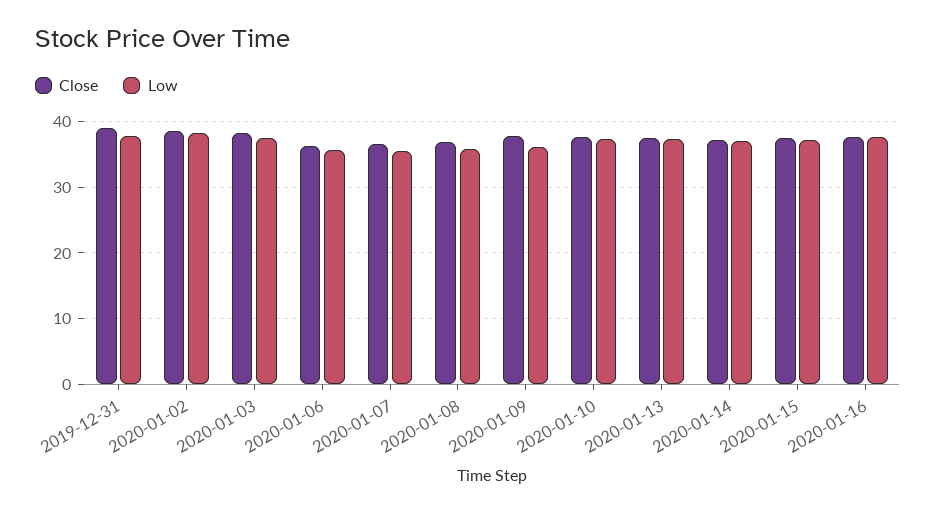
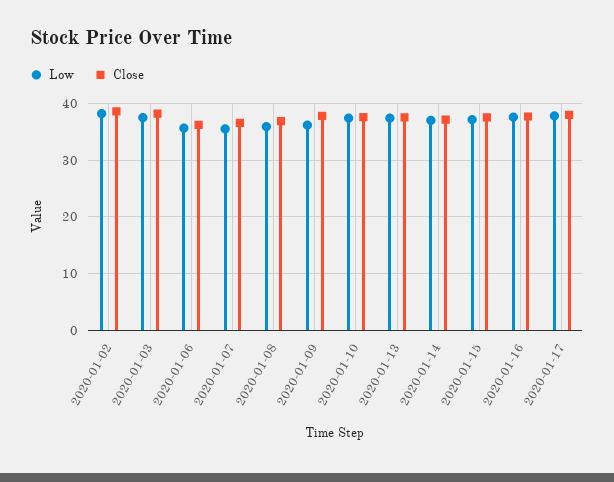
Close, 2019-12-31: 39 -> none
Low, 2019-12-31: 38 -> none
Low, 2020-01-17: none -> 38
Close, 2020-01-17: none -> 38

